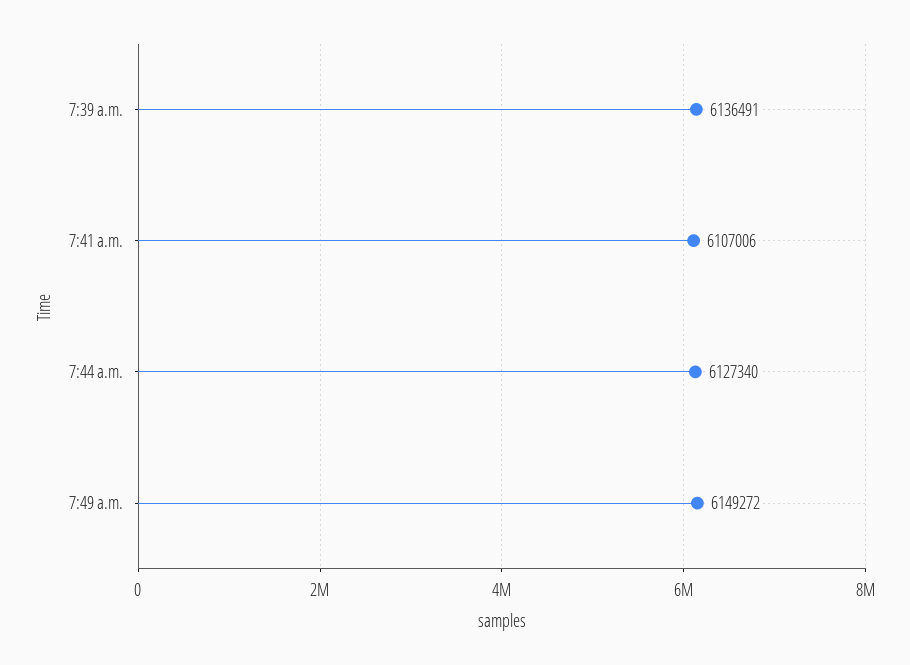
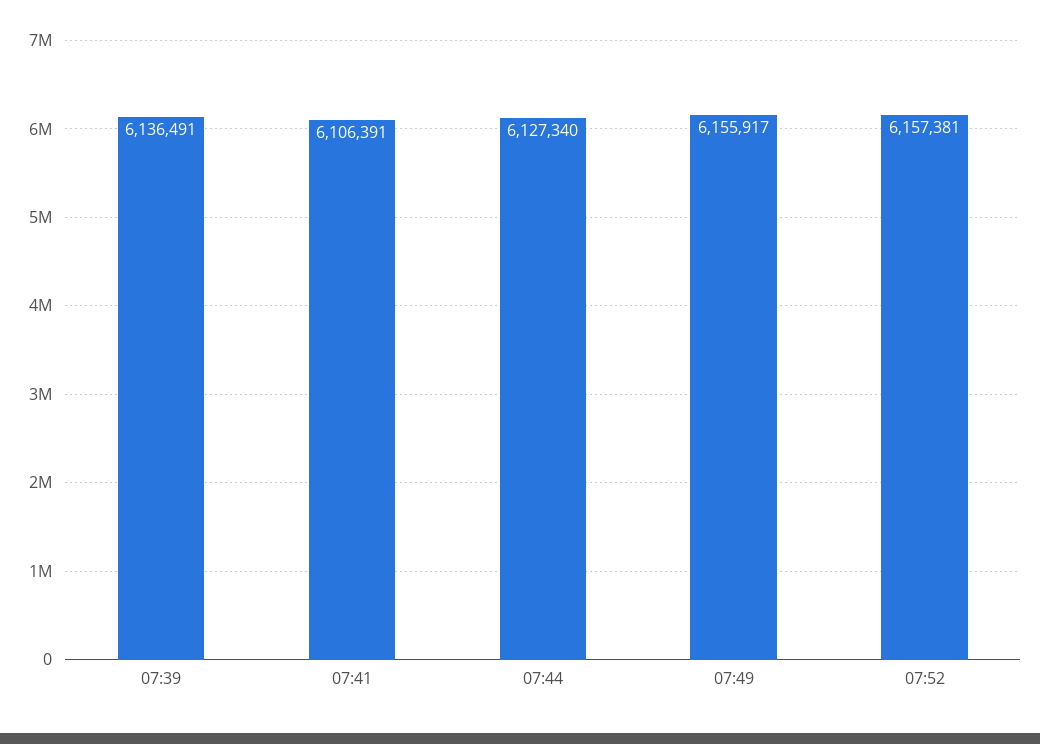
7:41 a.m.: 6107006 -> 6106391
7:49 a.m.: 6149272 -> 6155917
07:52: none -> 6157381

